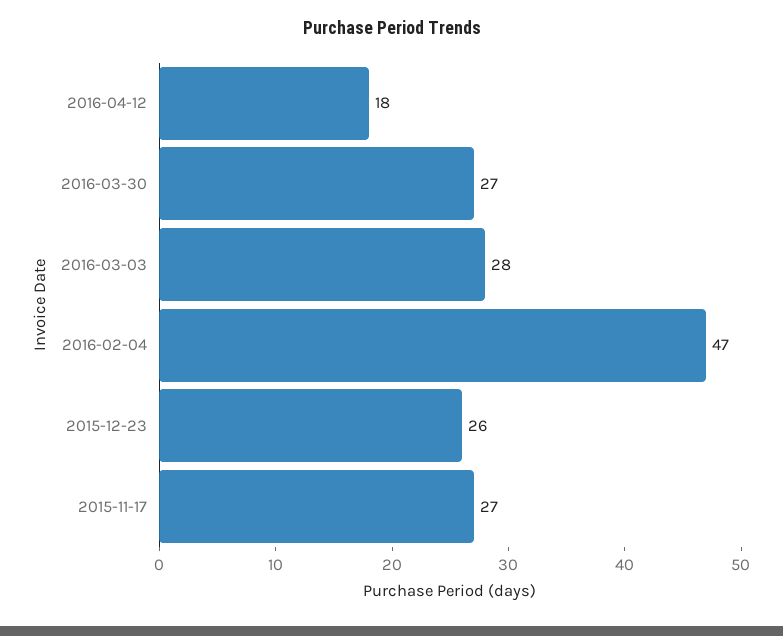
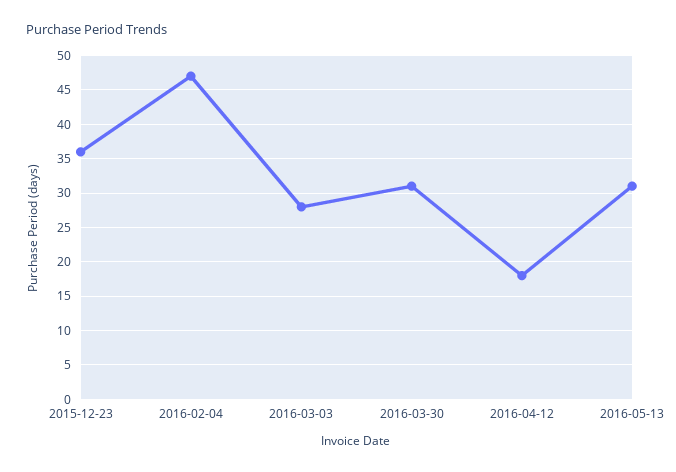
2016-03-30: 27 -> 31
2015-12-23: 26 -> 36
2015-11-17: 27 -> none
2016-05-13: none -> 31

